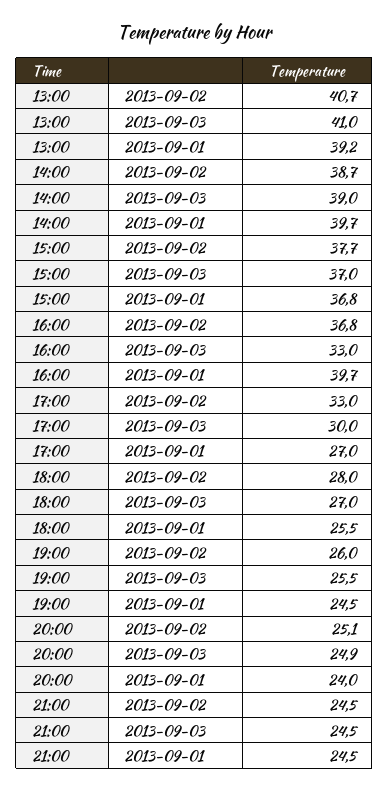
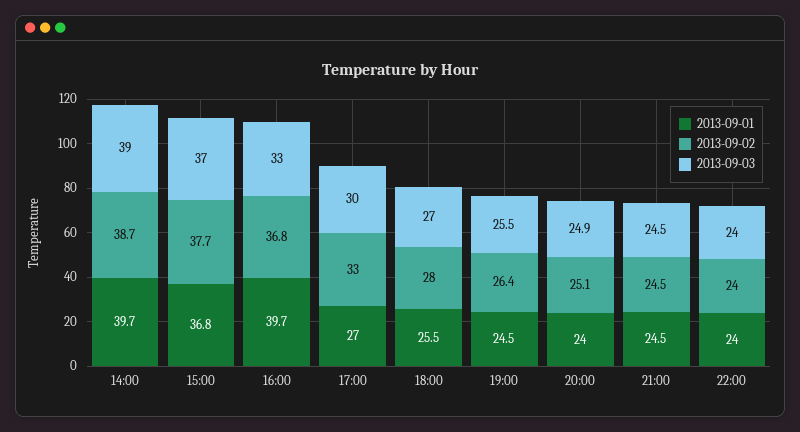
2013-09-02, 13:00: 40.7 -> none
2013-09-03, 13:00: 41 -> none
2013-09-01, 13:00: 39.2 -> none
2013-09-02, 19:00: 26 -> 26.4
2013-09-01, 22:00: none -> 24
2013-09-02, 22:00: none -> 24
2013-09-03, 22:00: none -> 24

